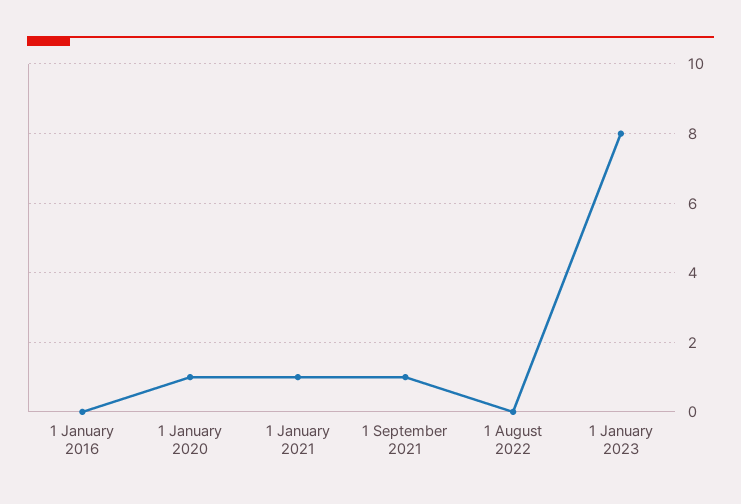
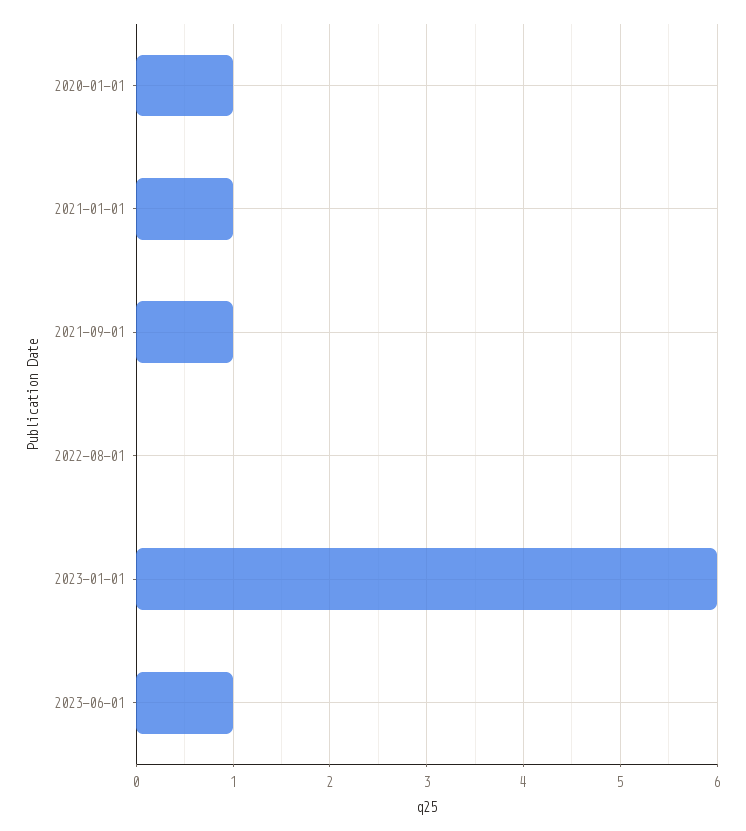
1 January 2016: 0 -> none
1 January 2023: 8 -> 6
2023-06-01: none -> 1

